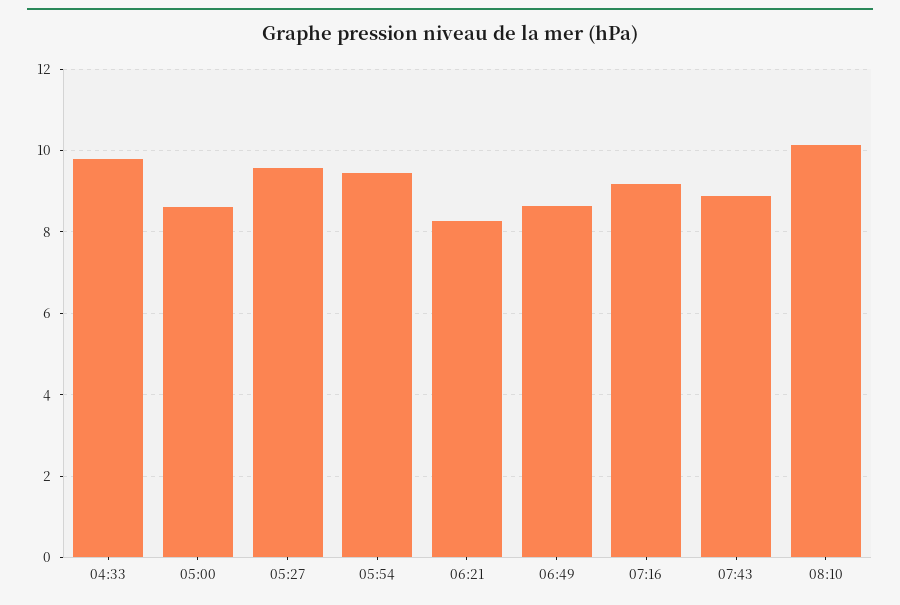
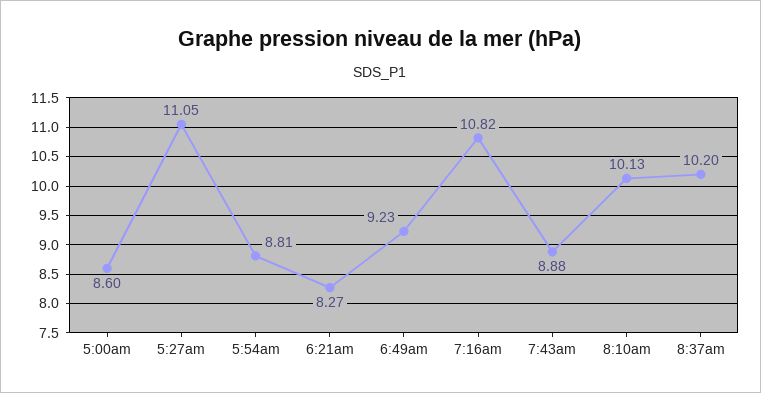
04:33: 9.8 -> none
05:27: 9.6 -> 11.05
05:54: 9.4 -> 8.81
06:49: 8.6 -> 9.23
07:16: 9.2 -> 10.82
8:37am: none -> 10.2

